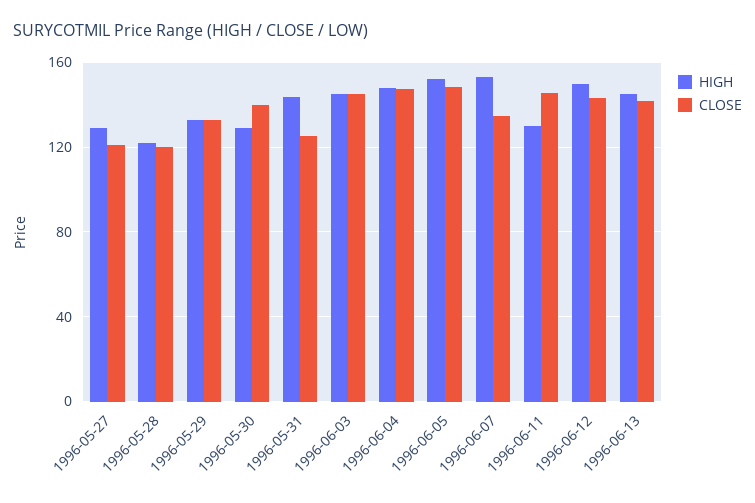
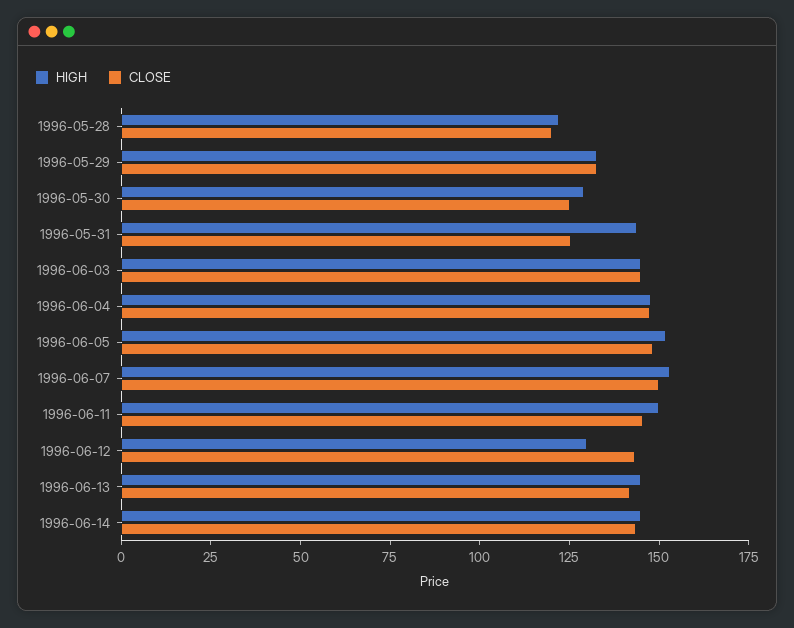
HIGH, 1996-05-27: 130 -> none
CLOSE, 1996-05-27: 120 -> none
CLOSE, 1996-05-30: 140 -> 125
CLOSE, 1996-06-07: 135 -> 150
HIGH, 1996-06-11: 130 -> 150
HIGH, 1996-06-12: 150 -> 130
HIGH, 1996-06-14: none -> 145
CLOSE, 1996-06-14: none -> 145

